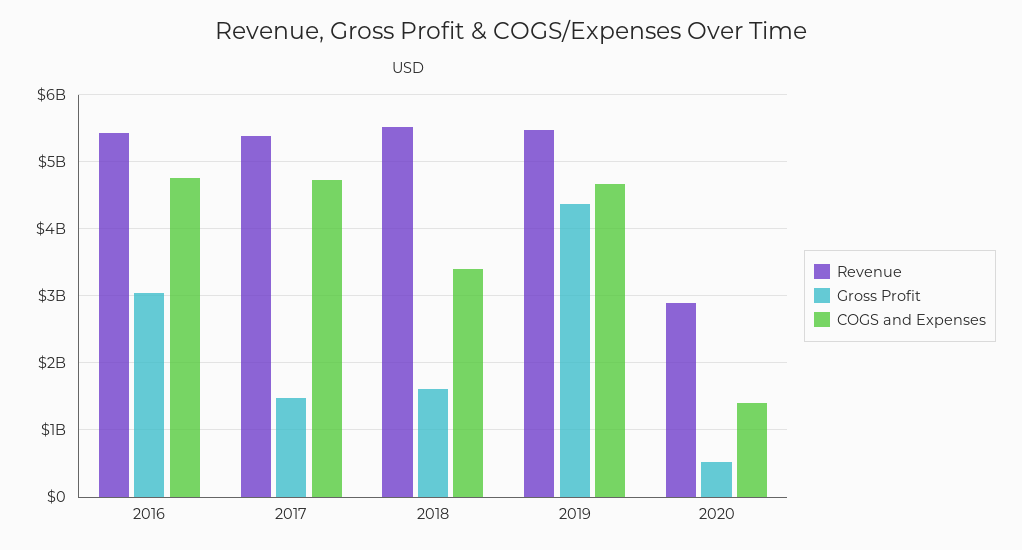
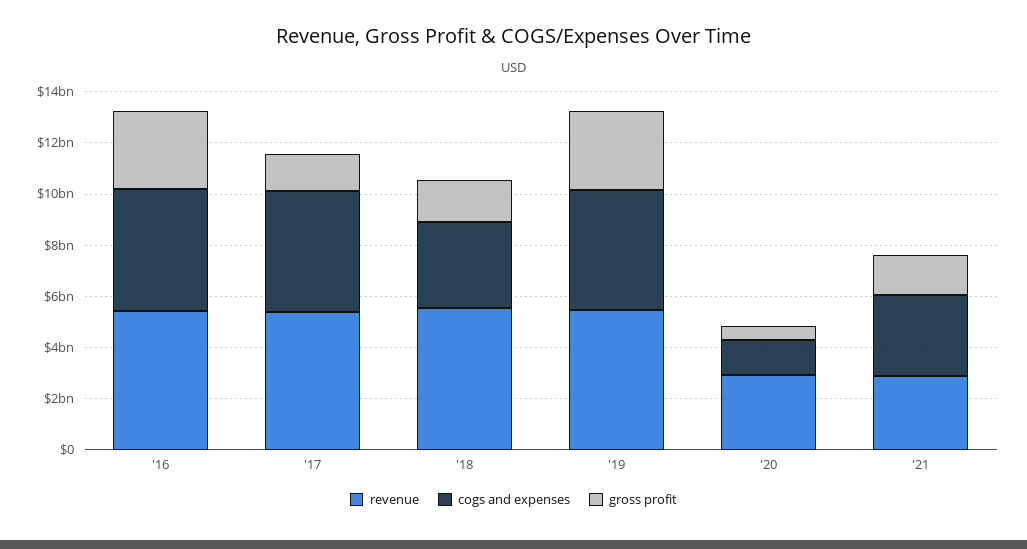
Gross Profit, 2019: 4400000000 -> 3000000000
Revenue, '21: none -> 3000000000
COGS and Expenses, '21: none -> 3000000000
Gross Profit, '21: none -> 1500000000

